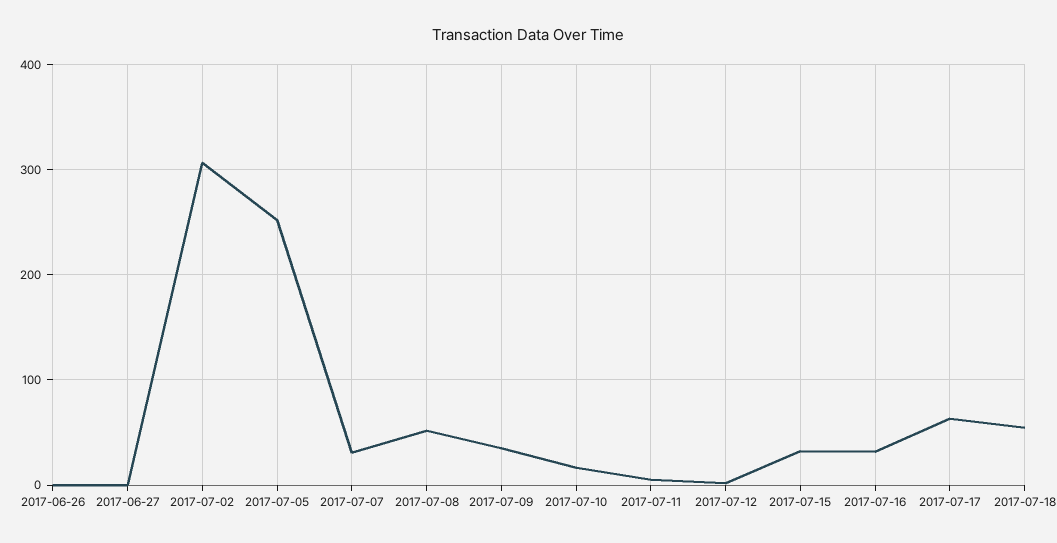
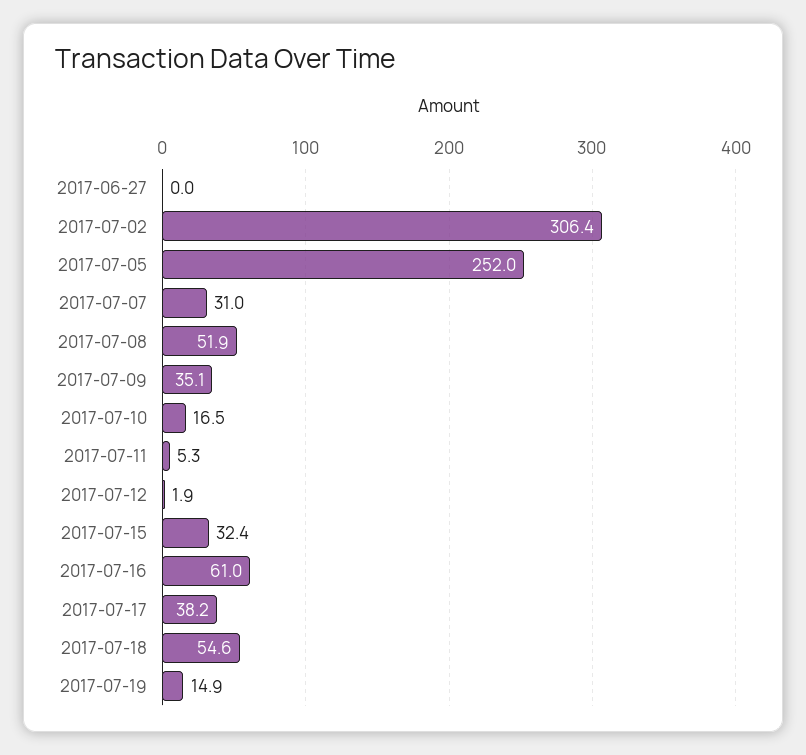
2017-06-26: 0 -> none
2017-07-16: 30 -> 61
2017-07-17: 60 -> 38.2
2017-07-19: none -> 14.9

